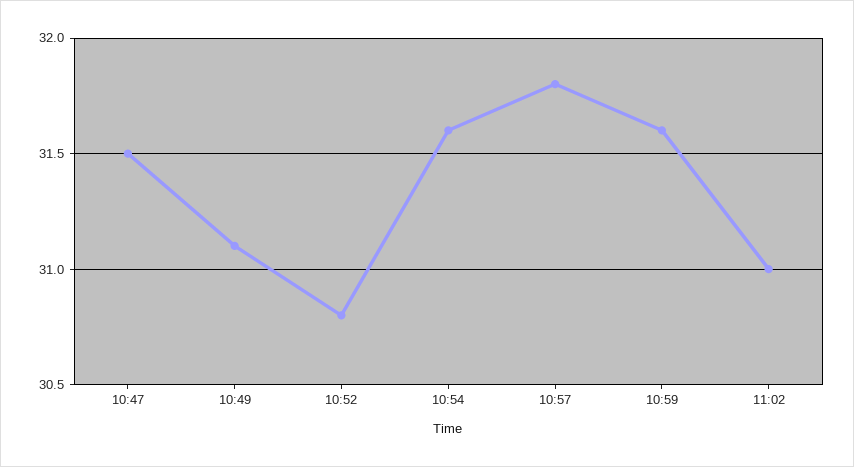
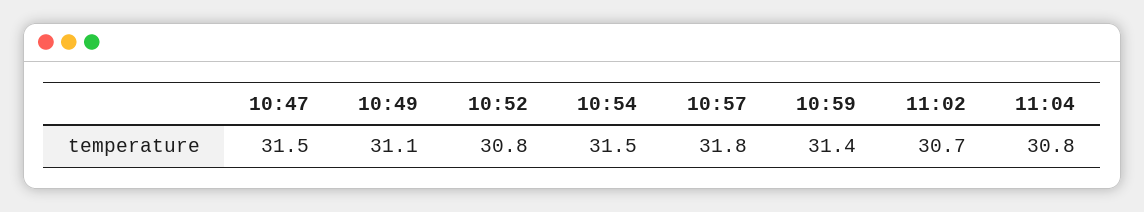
10:54: 31.6 -> 31.5
10:59: 31.6 -> 31.4
11:02: 31 -> 30.7
11:04: none -> 30.8

